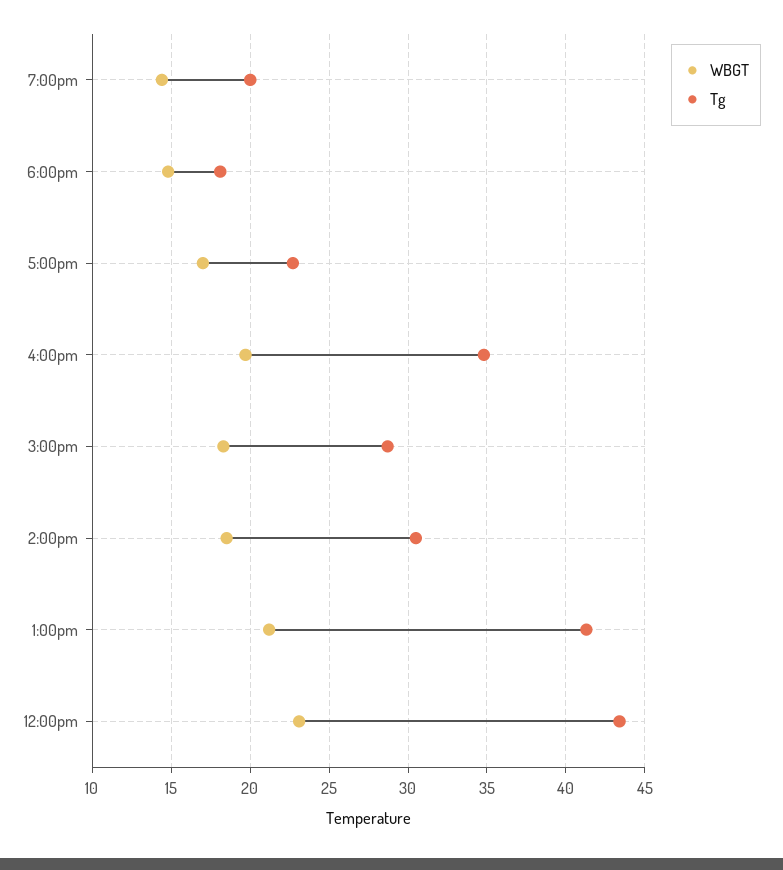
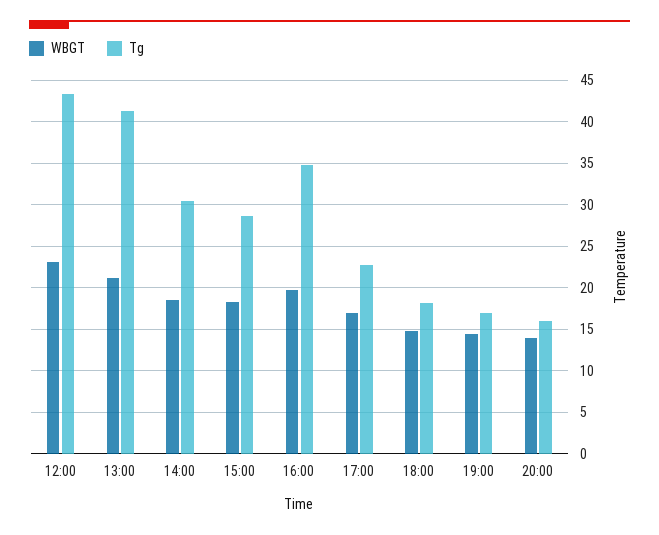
Tg, 7:00pm: 20 -> 17
WBGT, 20:00: none -> 14
Tg, 20:00: none -> 16

